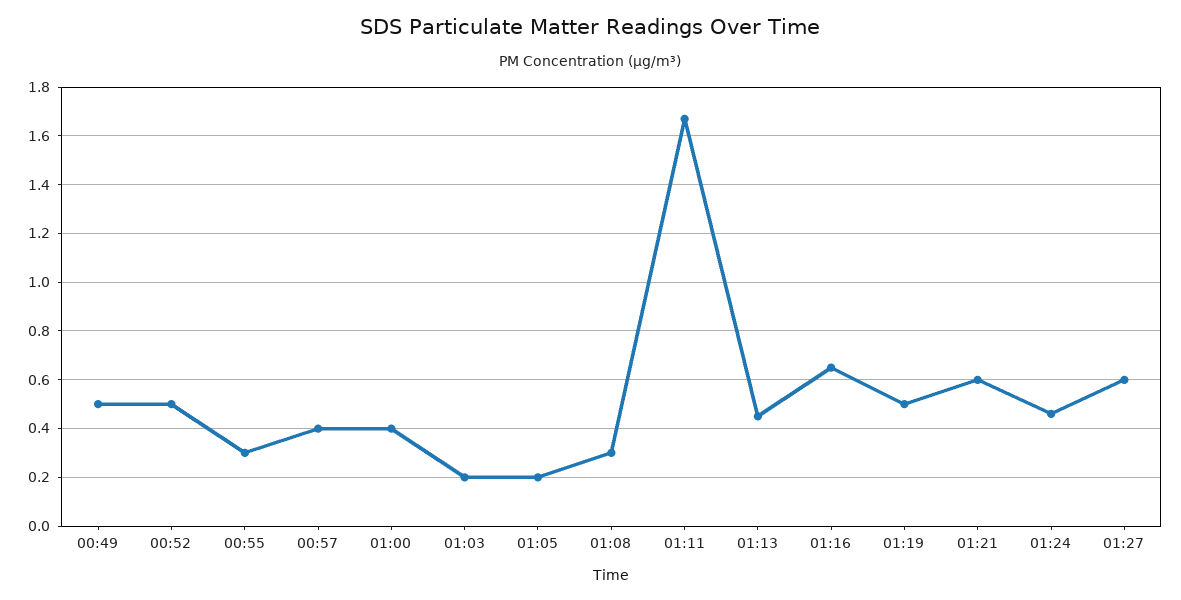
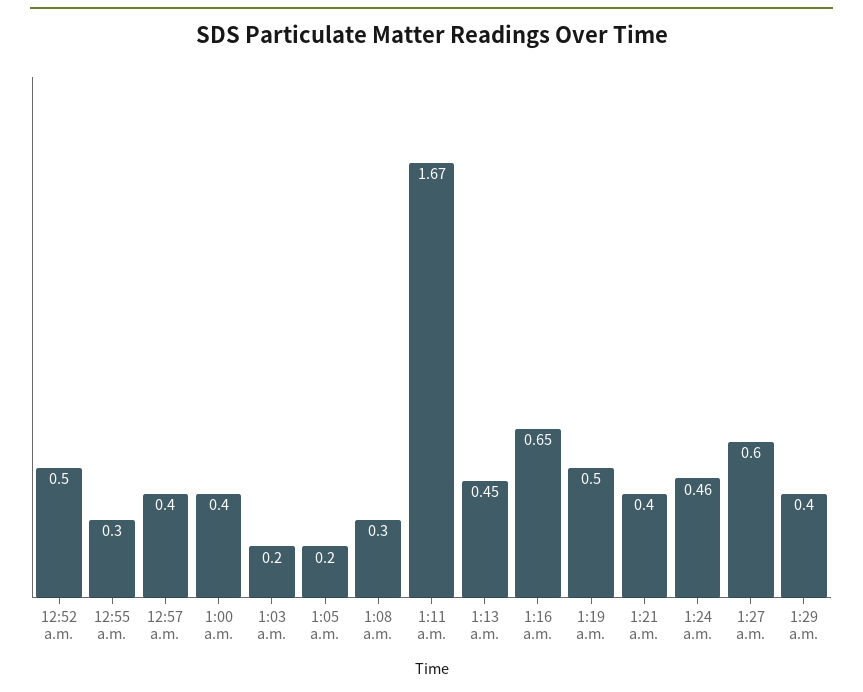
00:49: 0.5 -> none
01:21: 0.6 -> 0.4
1:29 a.m.: none -> 0.4

